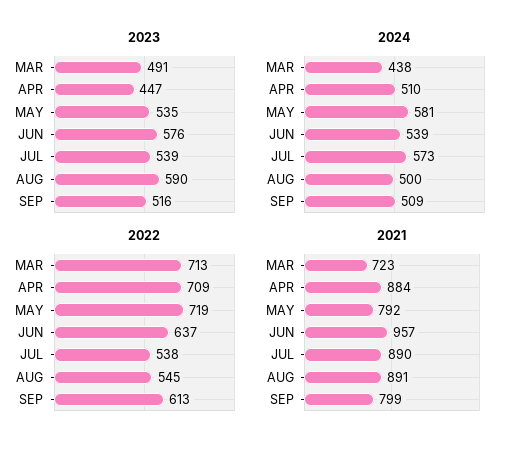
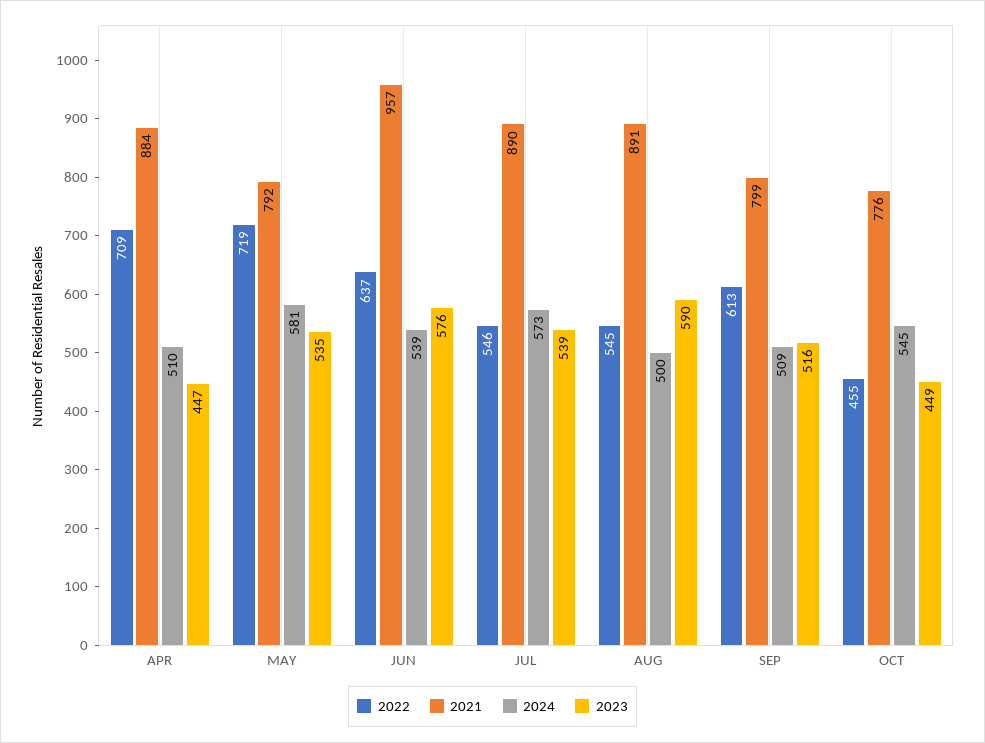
2023, MAR: 491 -> none
2024, MAR: 438 -> none
2022, MAR: 713 -> none
2022, JUL: 538 -> 546
2021, MAR: 723 -> none
2022, OCT: none -> 455
2021, OCT: none -> 776
2024, OCT: none -> 545
2023, OCT: none -> 449

